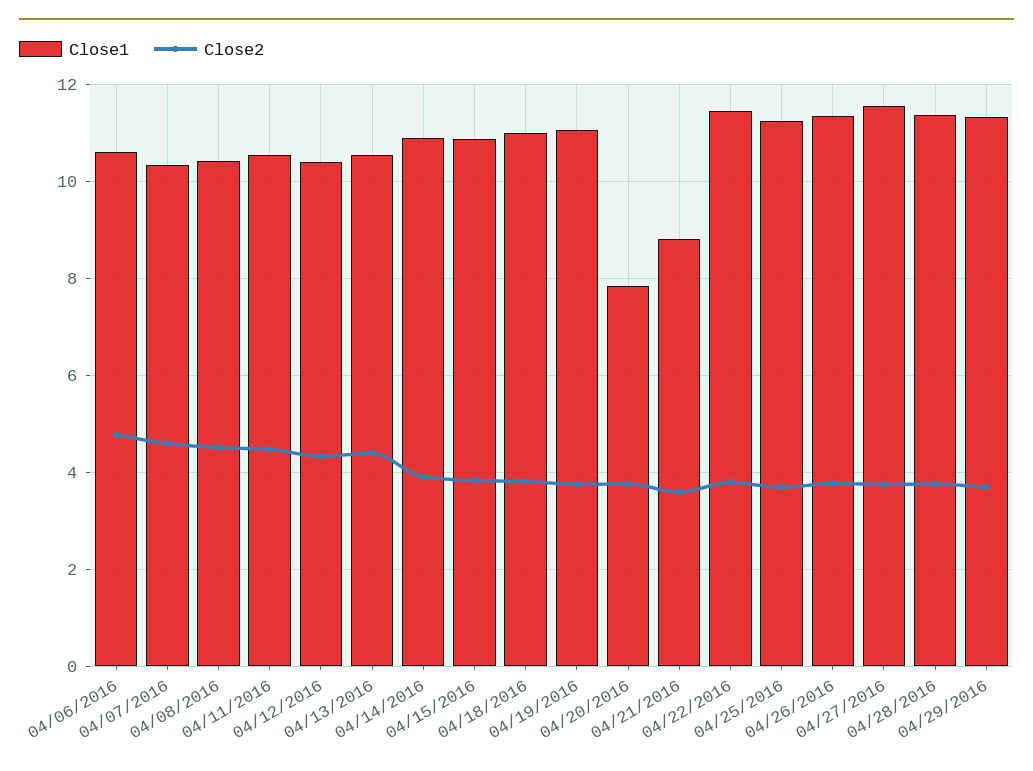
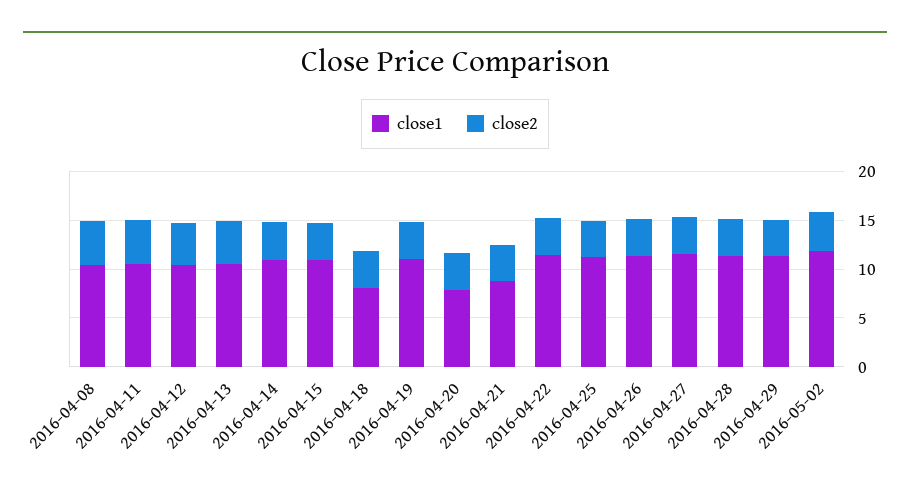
Close1, 04/06/2016: 10.6 -> none
Close2, 04/06/2016: 4.8 -> none
Close1, 04/07/2016: 10.4 -> none
Close2, 04/07/2016: 4.6 -> none
Close1, 04/18/2016: 11 -> 8
Close1, 2016-05-02: none -> 12
Close2, 2016-05-02: none -> 4

